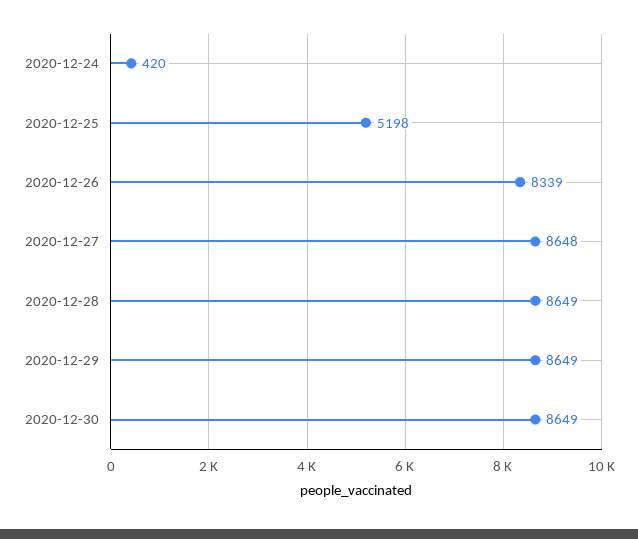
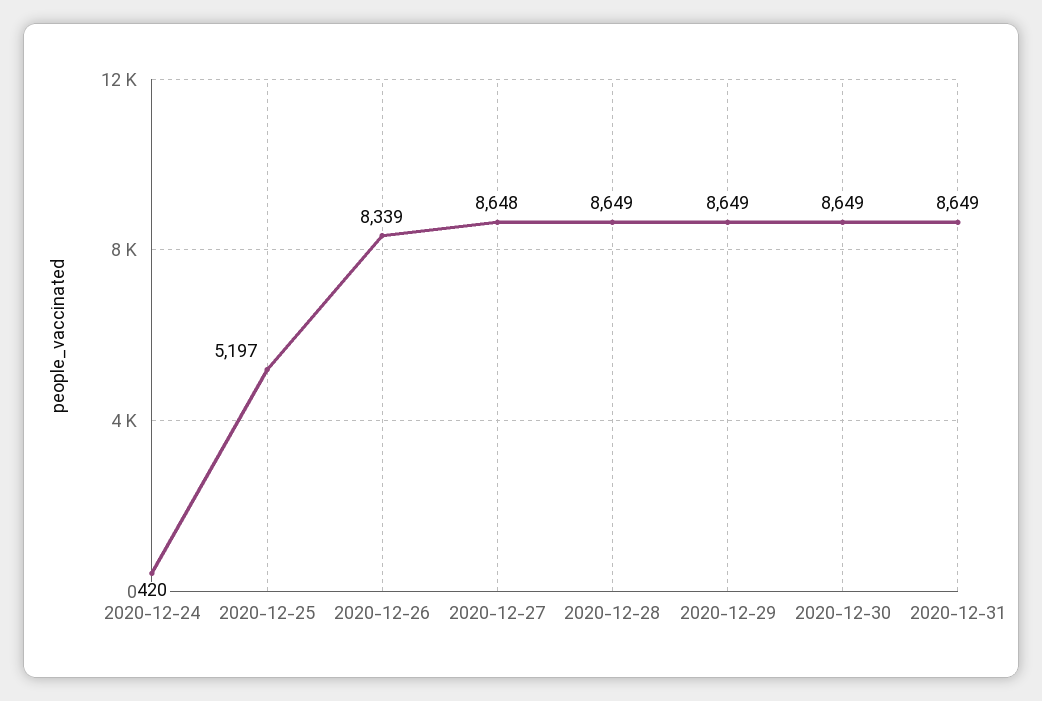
2020-12-25: 5198 -> 5197
2020-12-31: none -> 8649

